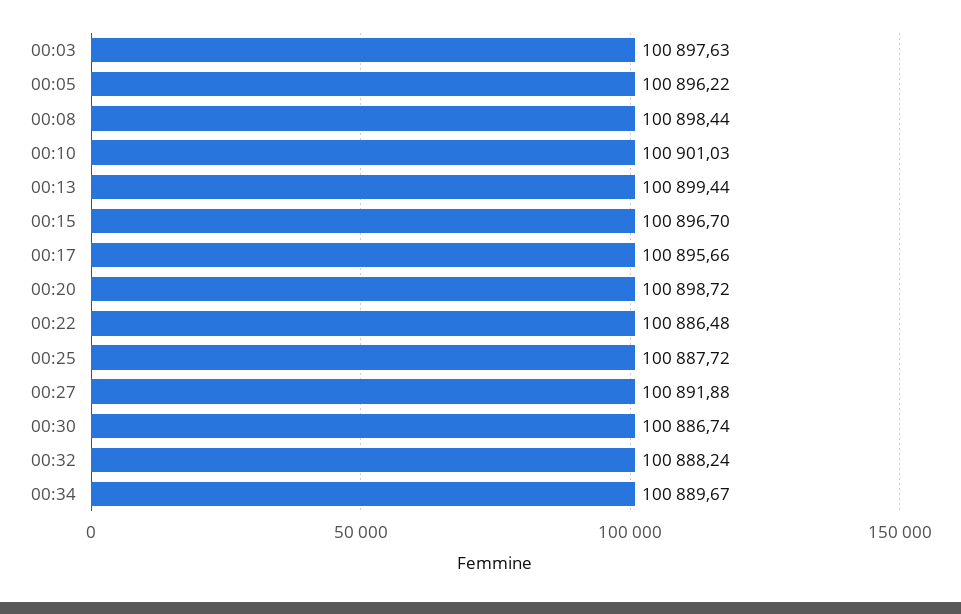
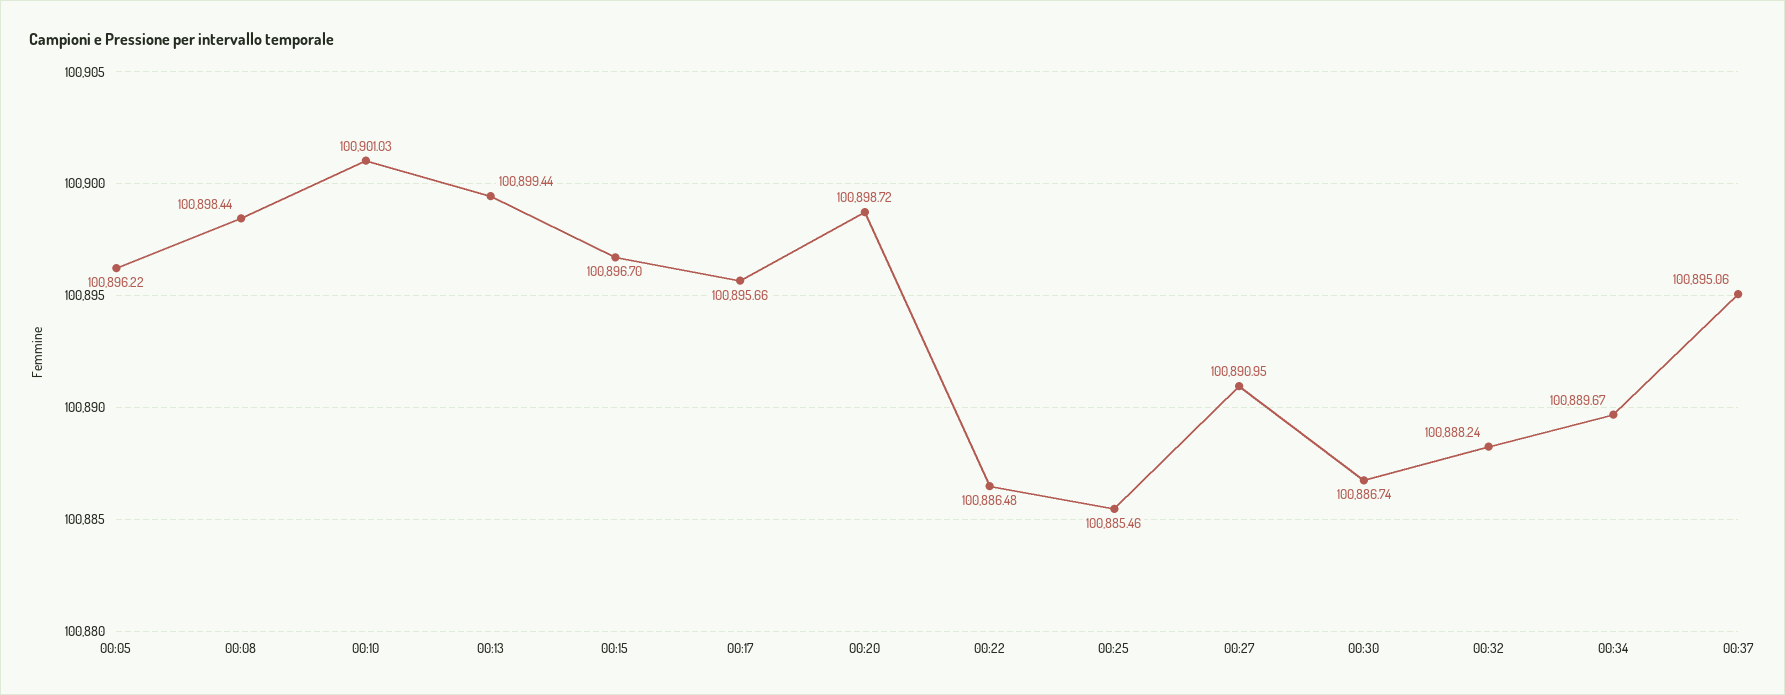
00:03: 100897.63 -> none
00:25: 100887.72 -> 100885.46
00:27: 100891.88 -> 100890.95
00:37: none -> 100895.06

